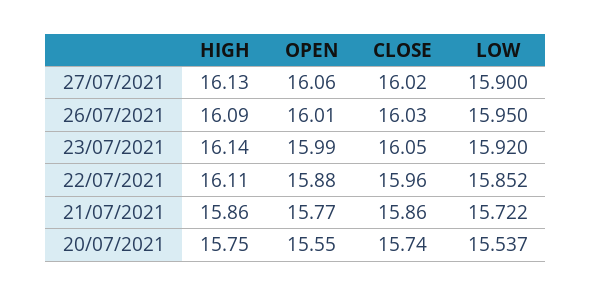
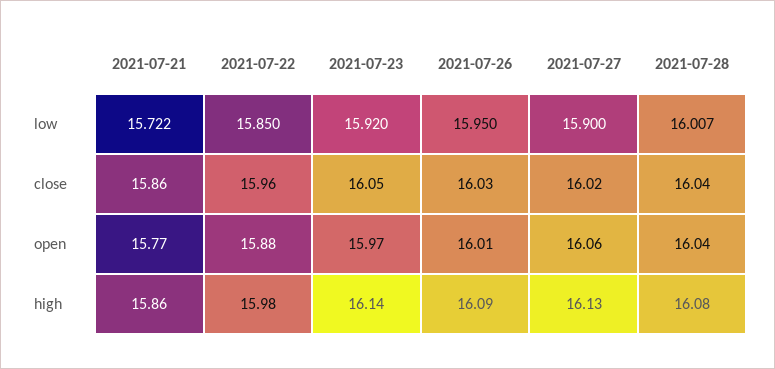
OPEN, 23/07/2021: 15.99 -> 15.97
HIGH, 22/07/2021: 16.11 -> 15.98
LOW, 22/07/2021: 15.852 -> 15.85
HIGH, 20/07/2021: 15.75 -> none
OPEN, 20/07/2021: 15.55 -> none
CLOSE, 20/07/2021: 15.74 -> none
LOW, 20/07/2021: 15.537 -> none
LOW, 2021-07-28: none -> 16.007
CLOSE, 2021-07-28: none -> 16.04
OPEN, 2021-07-28: none -> 16.04
HIGH, 2021-07-28: none -> 16.08

